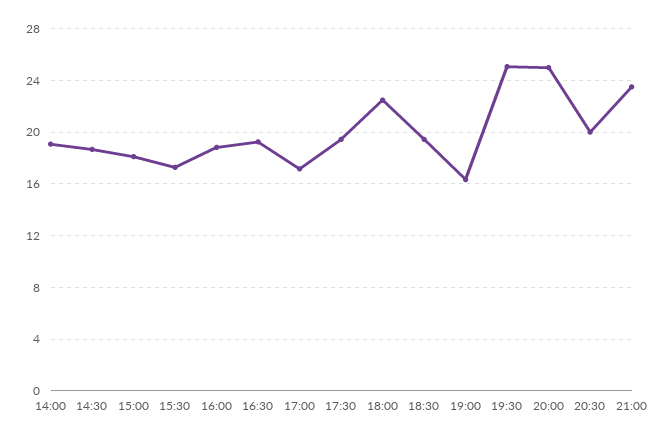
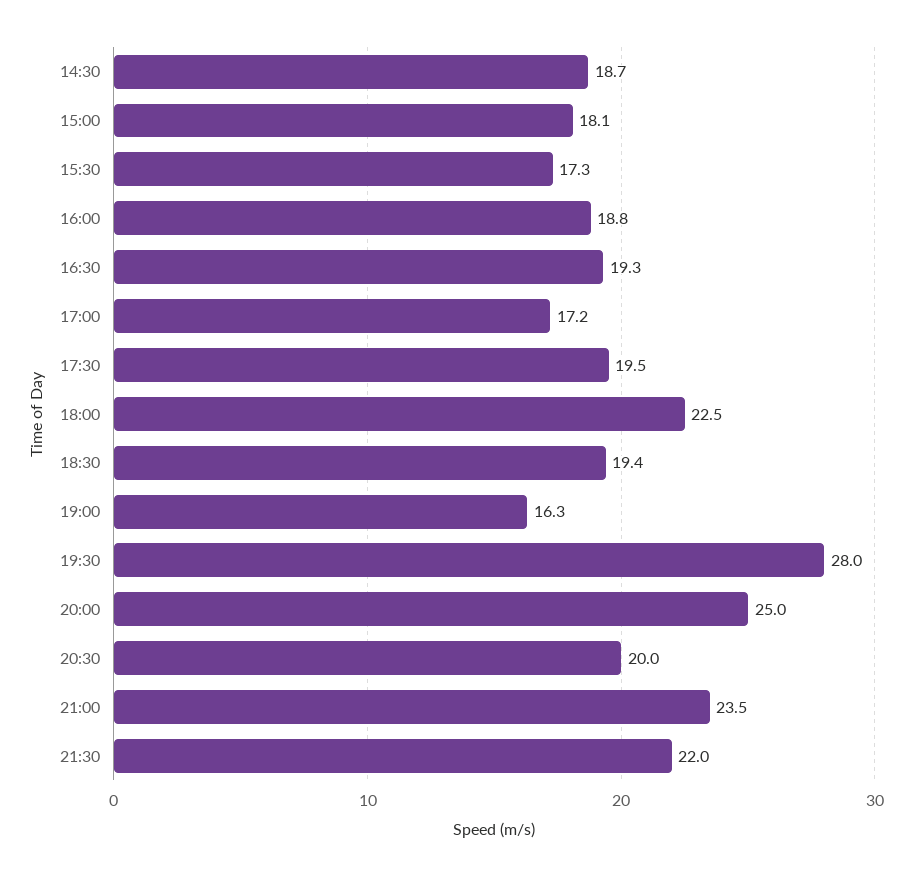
14:00: 19 -> none
19:30: 25 -> 28
21:30: none -> 22

